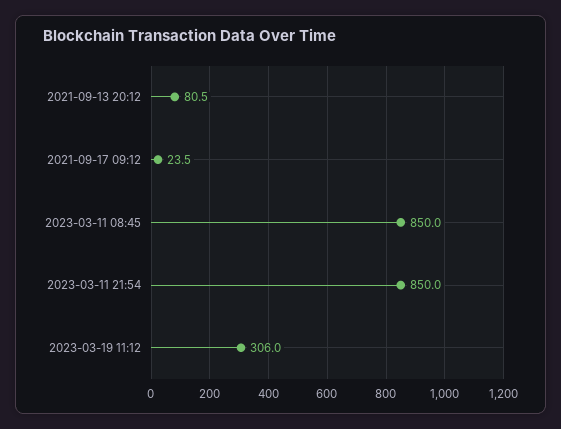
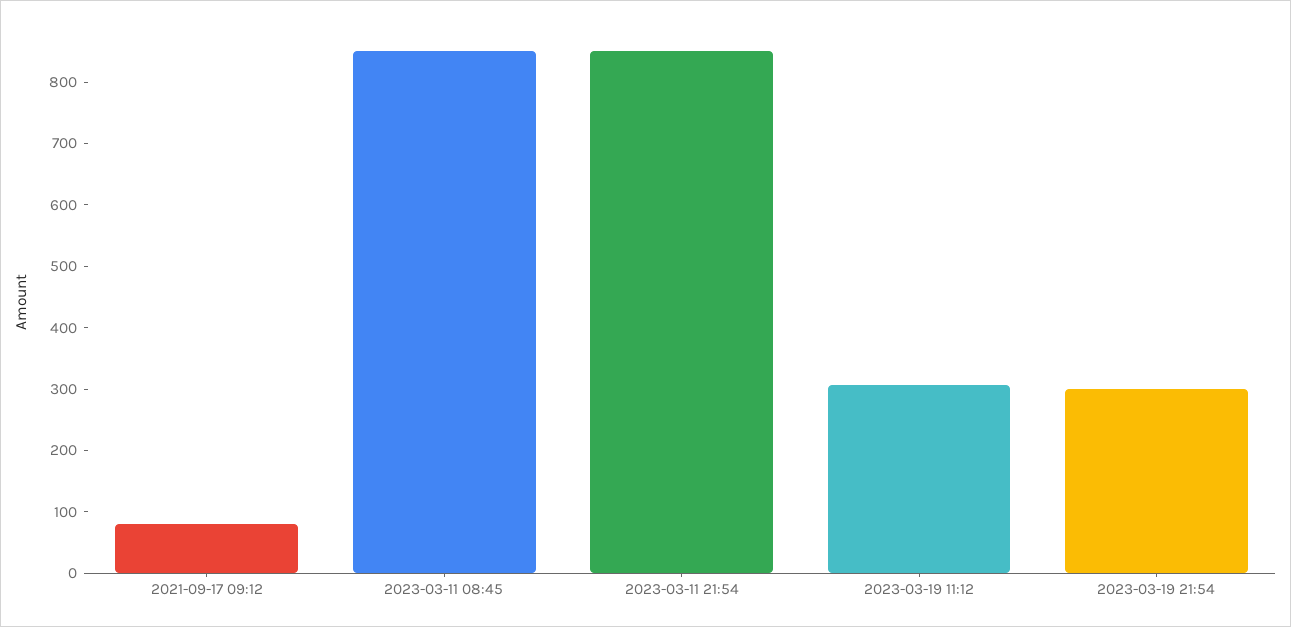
2021-09-13 20:12: 80.5 -> none
2021-09-17 09:12: 23.5 -> 80
2023-03-19 21:54: none -> 300

